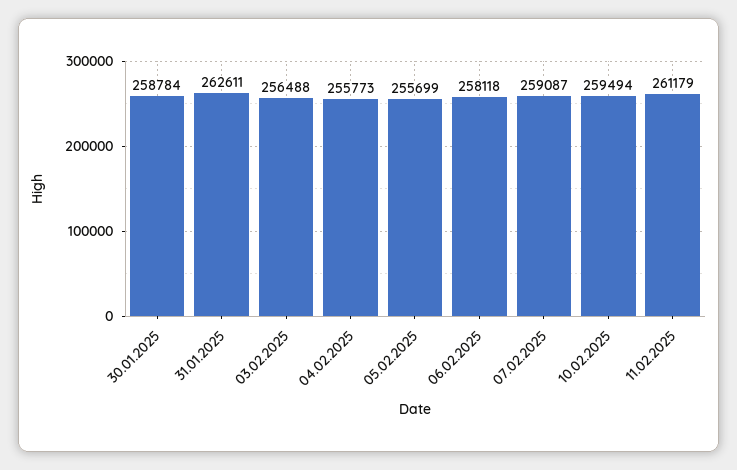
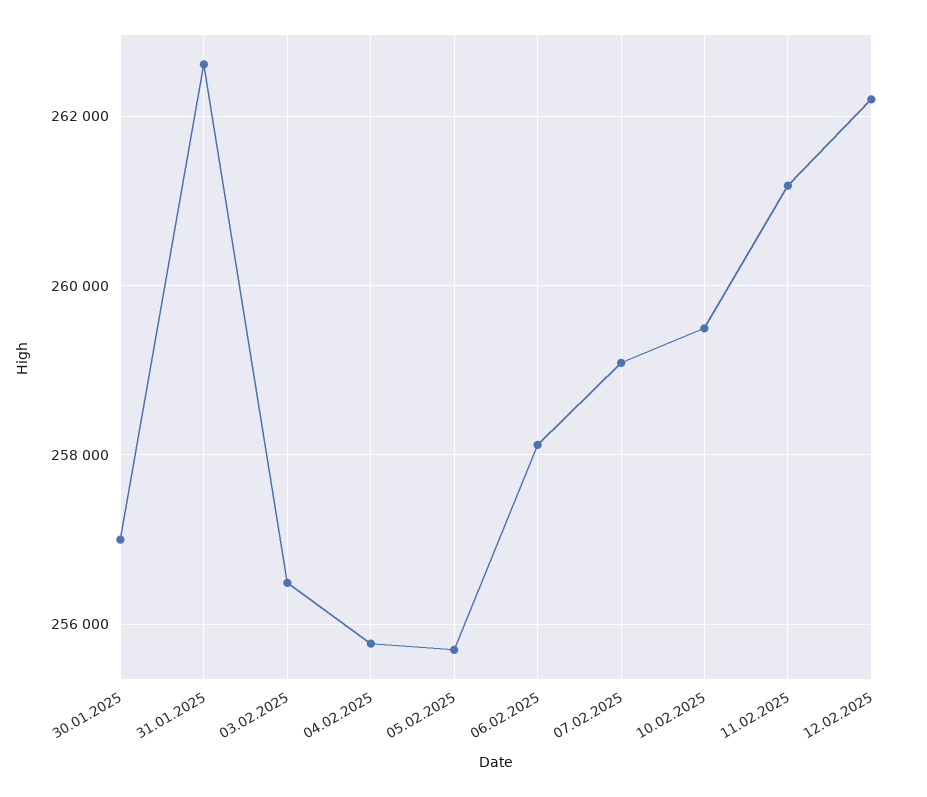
30.01.2025: 258784 -> 257000
12.02.2025: none -> 262200

